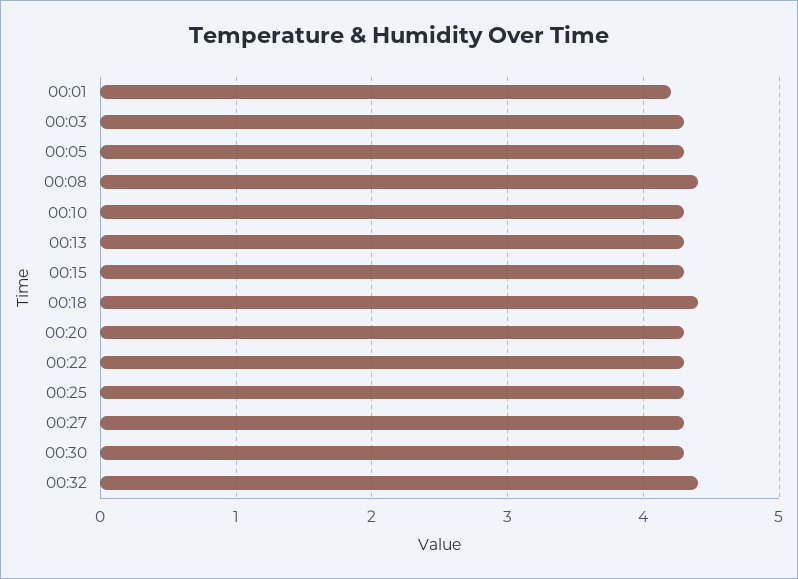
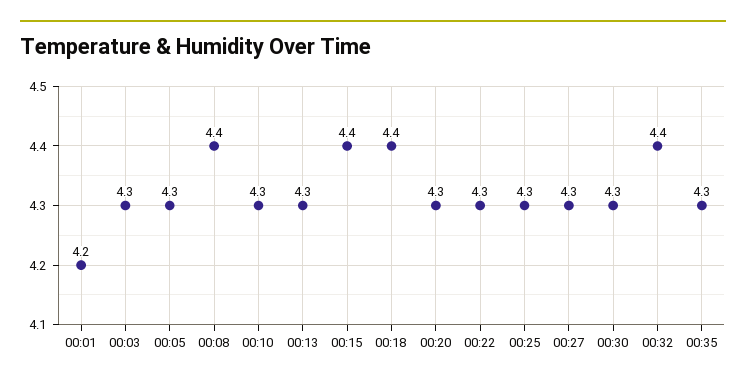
00:15: 4.3 -> 4.4
00:35: none -> 4.3

